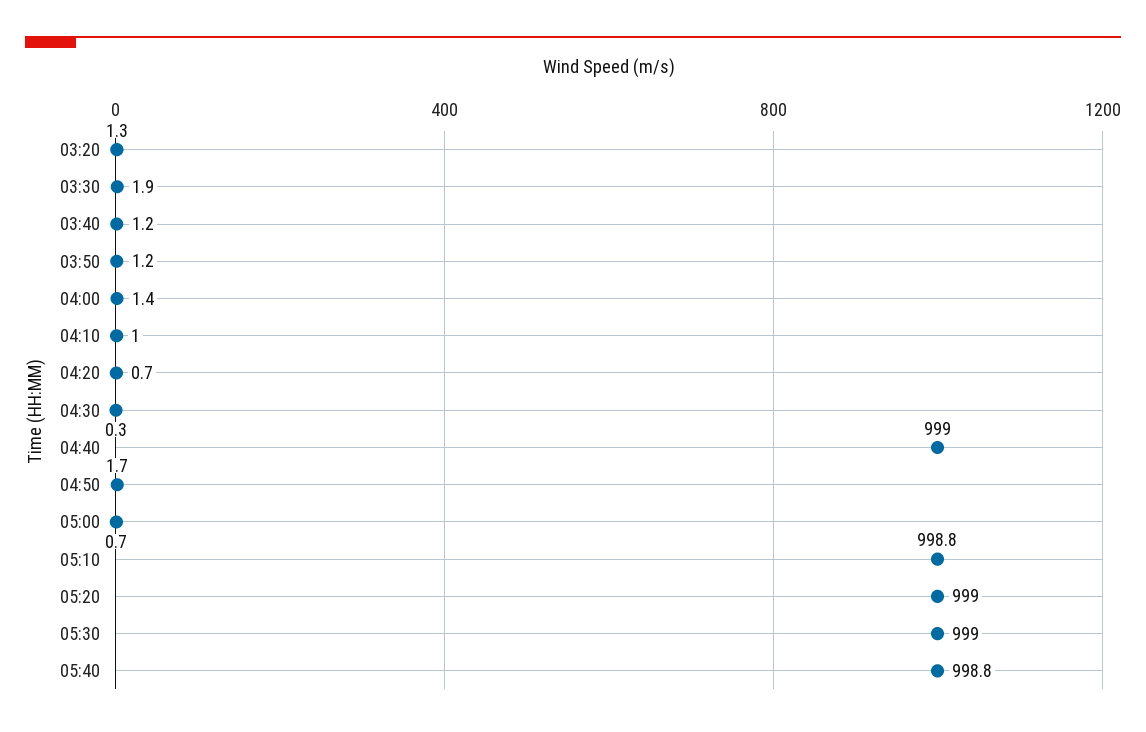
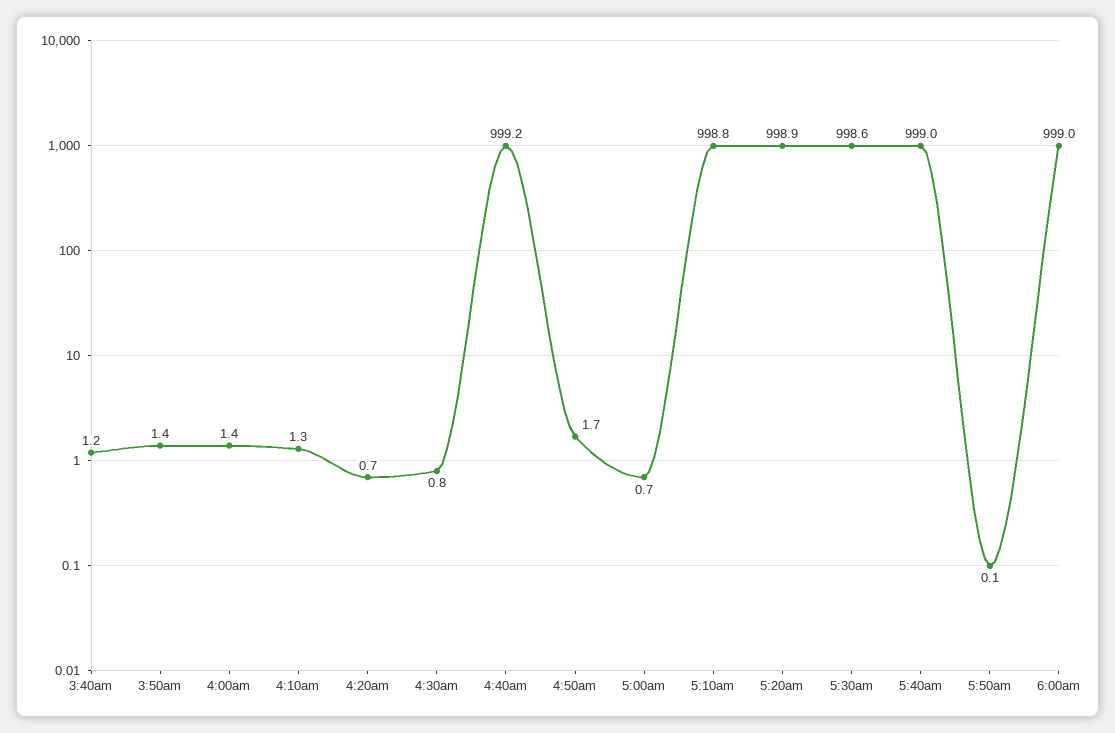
03:20: 1.3 -> none
03:30: 1.9 -> none
03:50: 1.2 -> 1.4
04:10: 1 -> 1.3
04:30: 0.3 -> 0.8
04:40: 999 -> 999.2
05:20: 999 -> 998.9
05:30: 999 -> 998.6
05:40: 998.8 -> 999
5:50am: none -> 0.1
6:00am: none -> 999

